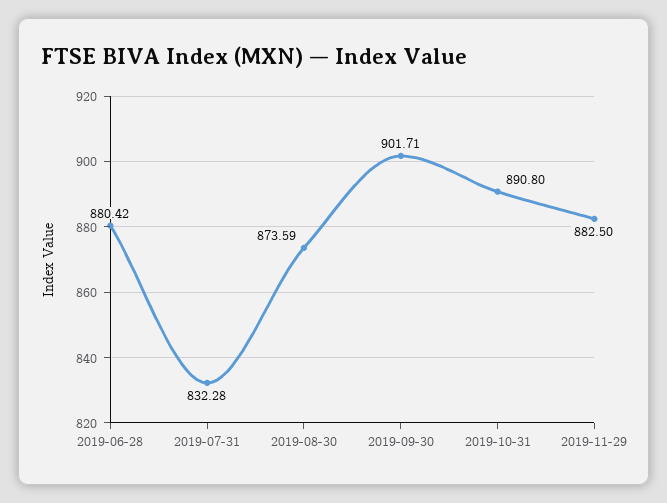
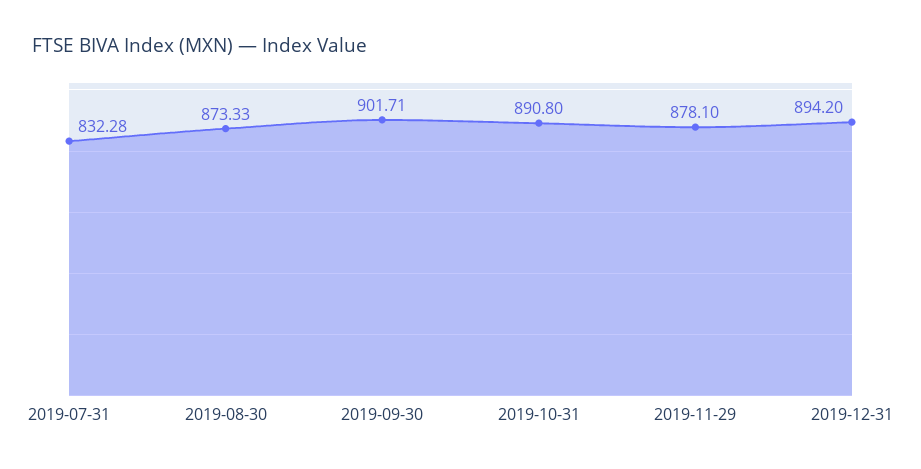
2019-06-28: 880.42 -> none
2019-08-30: 873.59 -> 873.33
2019-11-29: 882.5 -> 878.1
2019-12-31: none -> 894.2

